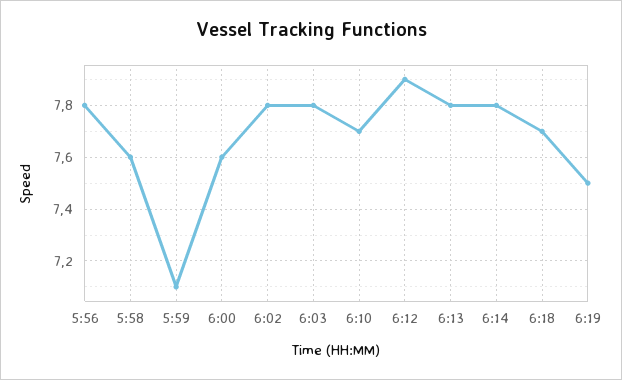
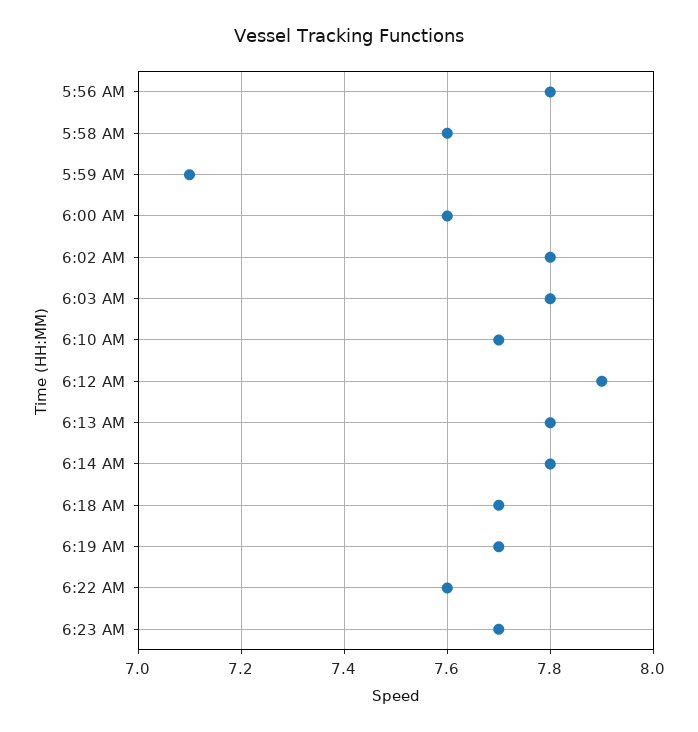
6:19: 7.5 -> 7.7
6:22 AM: none -> 7.6
6:23 AM: none -> 7.7

